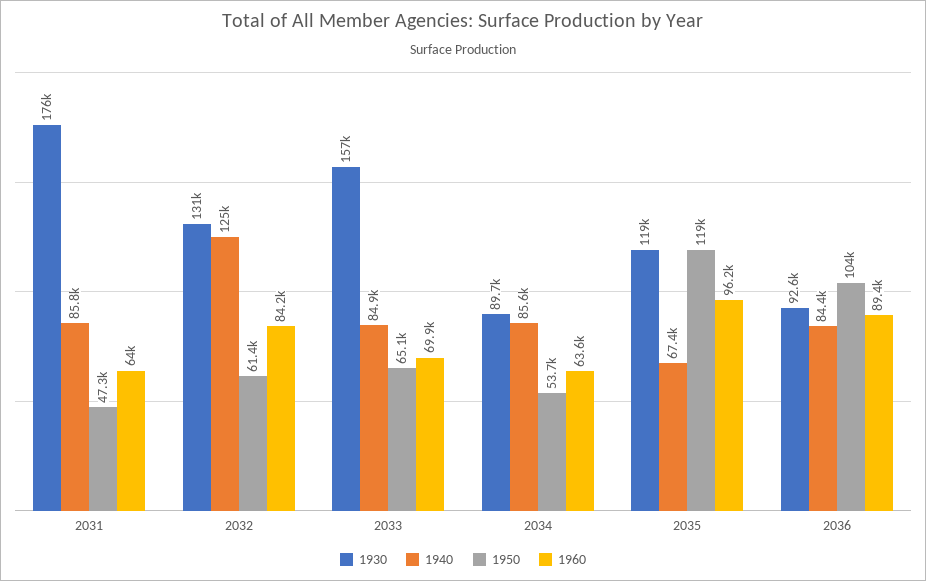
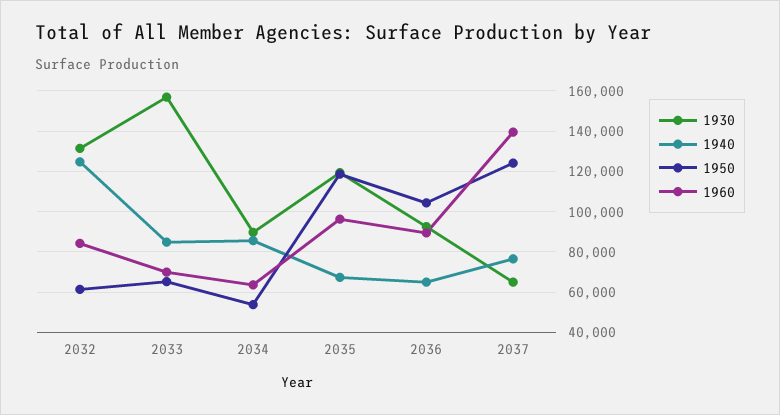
1930, 2031: 176000 -> none
1940, 2031: 85800 -> none
1950, 2031: 47300 -> none
1960, 2031: 64000 -> none
1940, 2036: 84400 -> 65000
1930, 2037: none -> 65000
1940, 2037: none -> 75000
1950, 2037: none -> 125000
1960, 2037: none -> 140000

